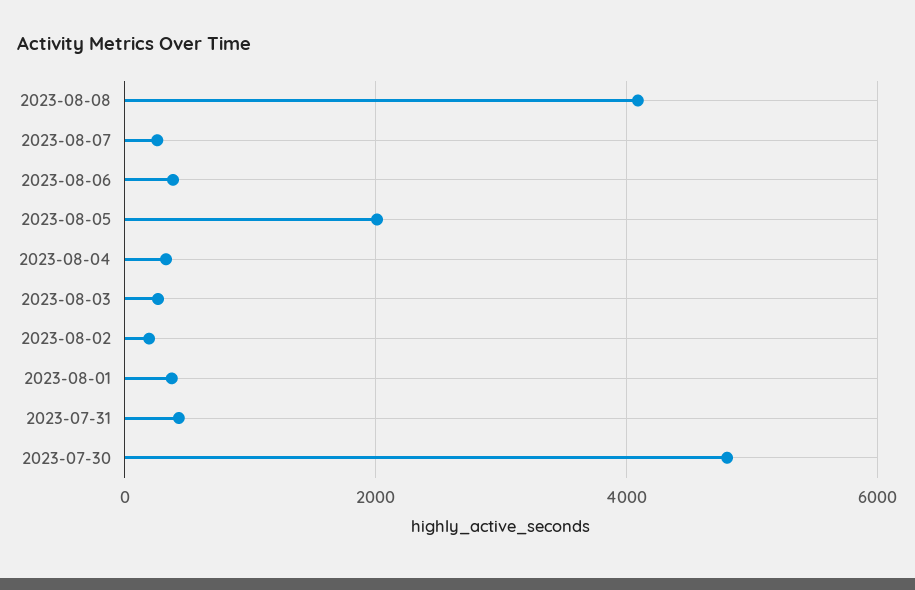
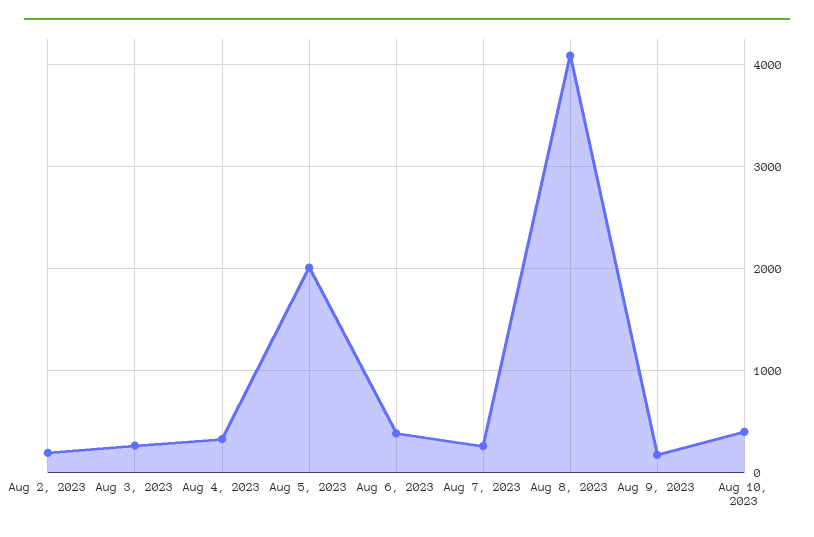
2023-08-01: 400 -> none
2023-07-31: 400 -> none
2023-07-30: 4800 -> none
Aug 9, 2023: none -> 200
Aug 10, 2023: none -> 400

